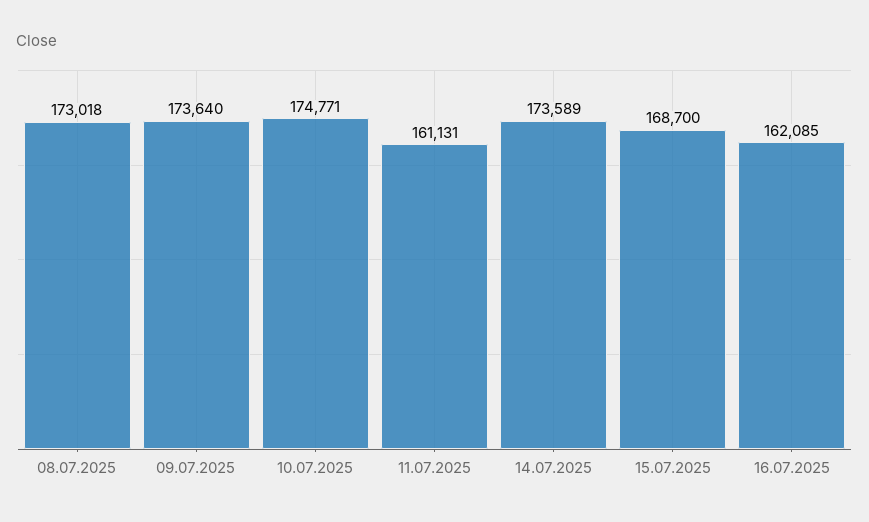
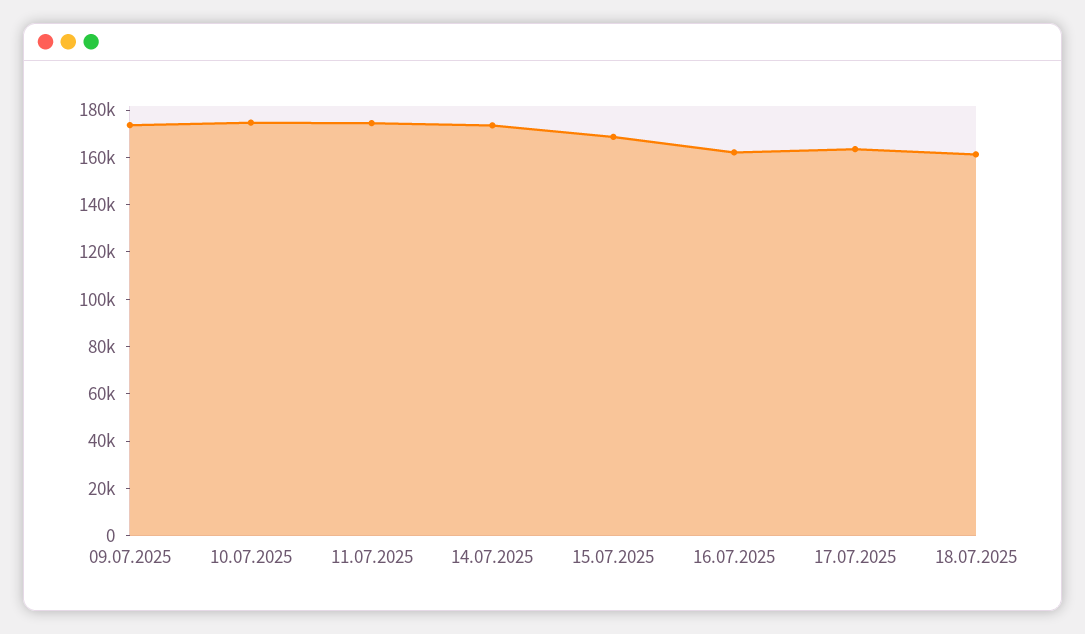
08.07.2025: 173018 -> none
11.07.2025: 161131 -> 175000
17.07.2025: none -> 165000
18.07.2025: none -> 160000

